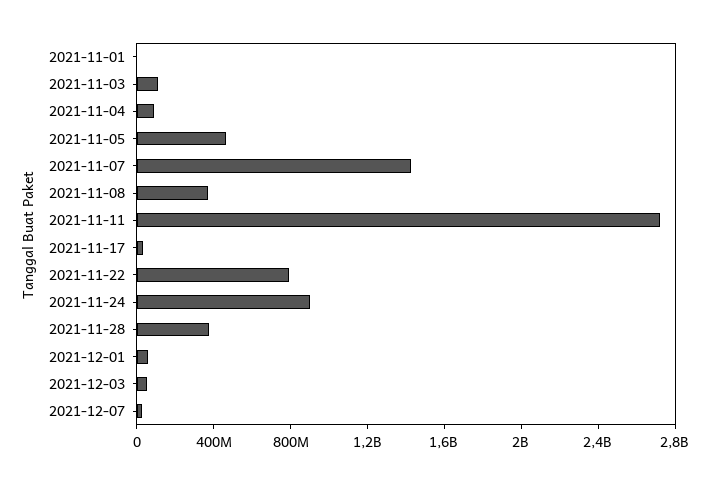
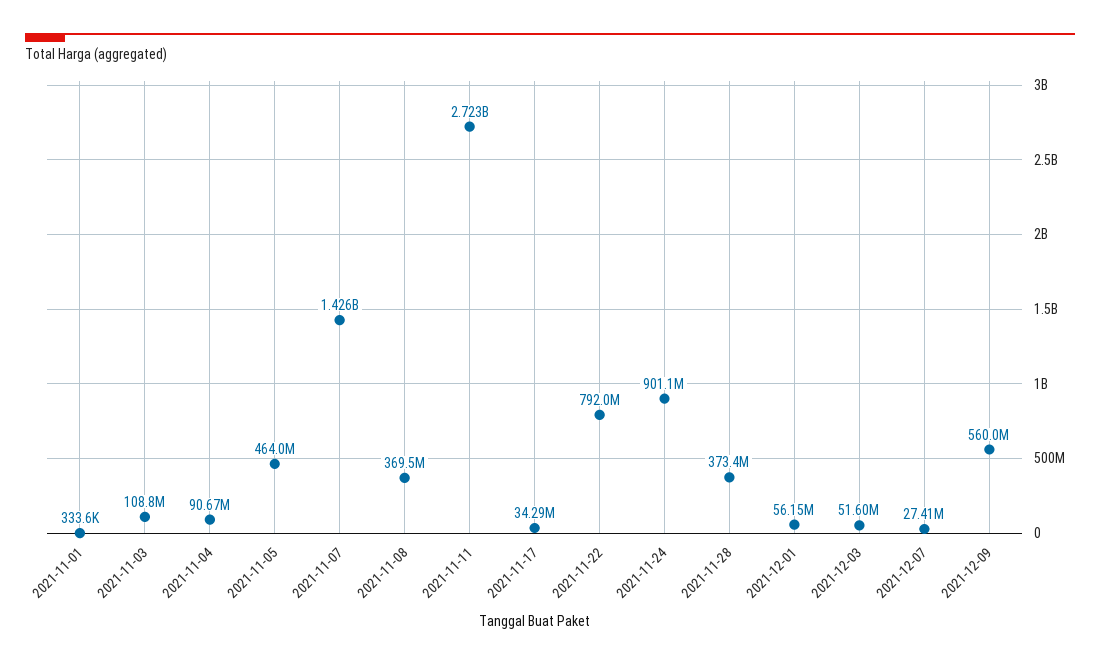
2021-12-09: none -> 560000000

